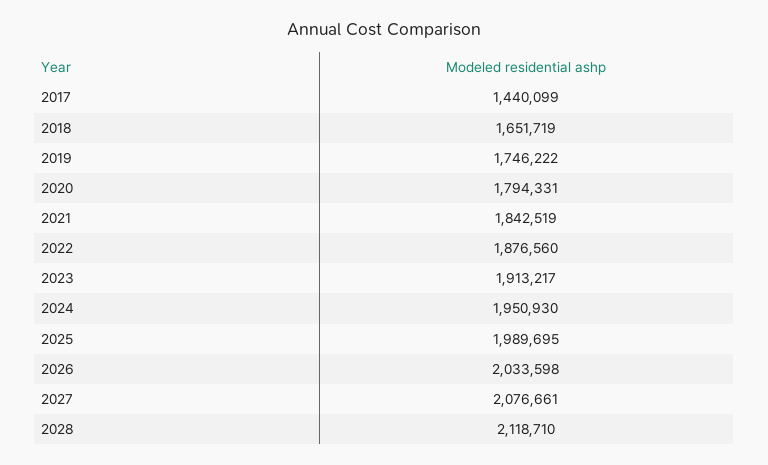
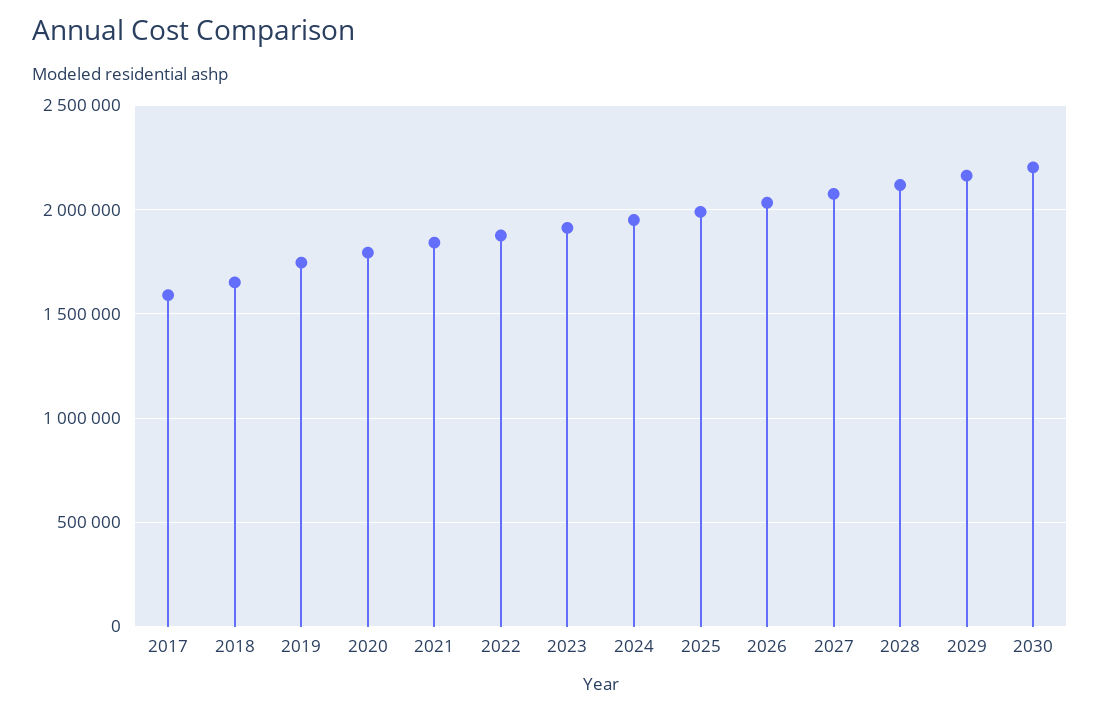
2017: 1440099 -> 1600000
2029: none -> 2150000
2030: none -> 2200000

